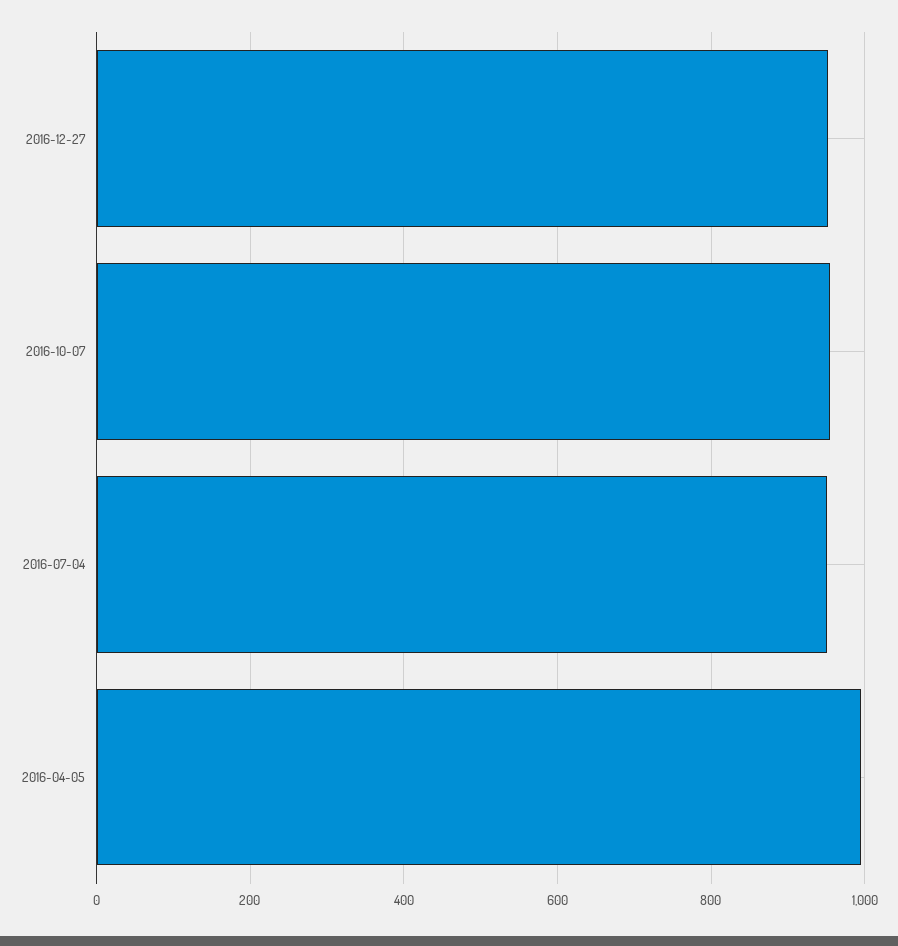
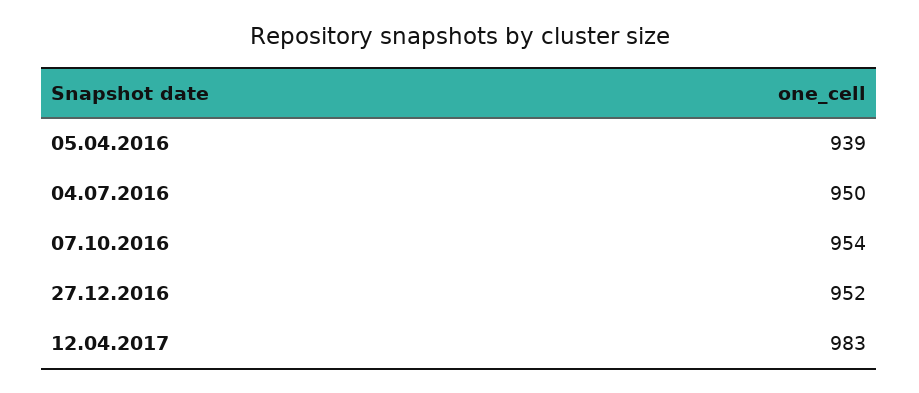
2016-04-05: 1000 -> 939
12.04.2017: none -> 983

